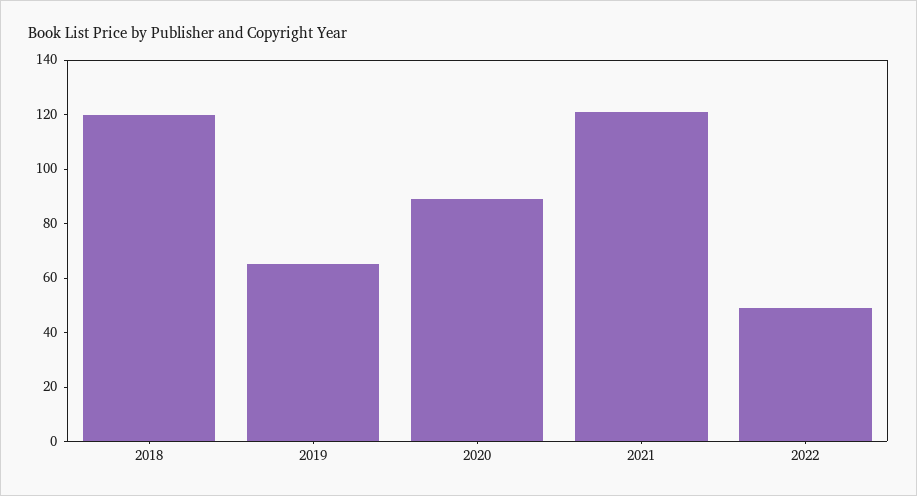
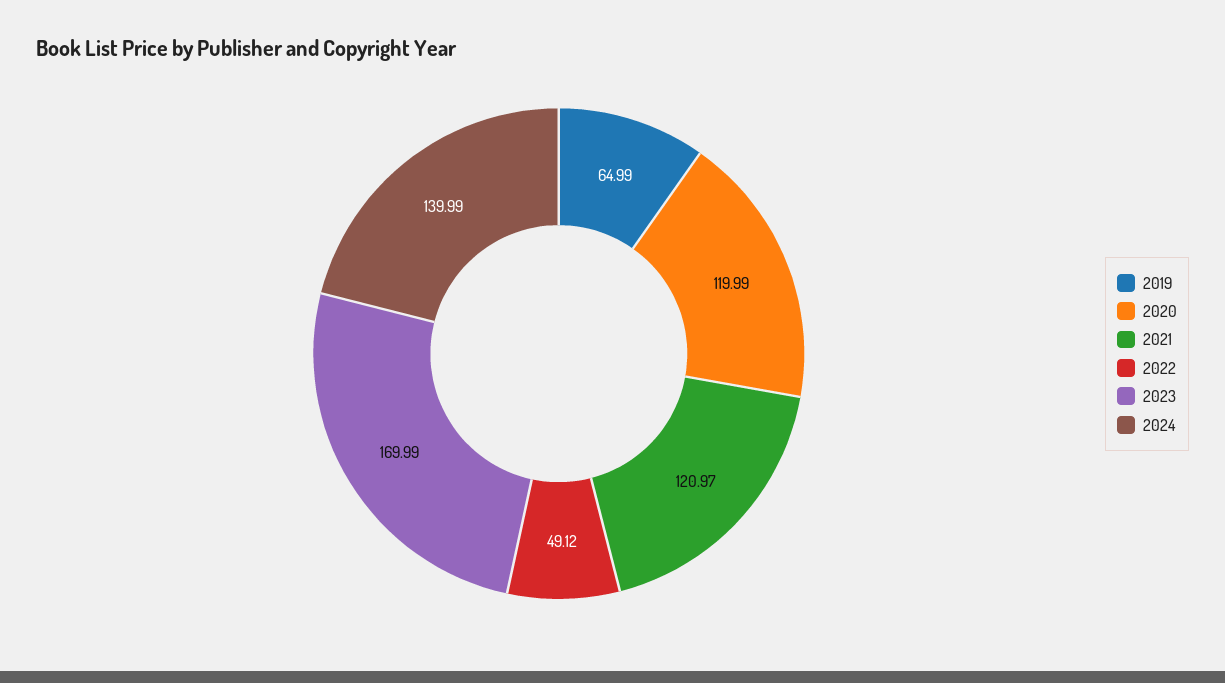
2018: 120 -> none
2020: 90 -> 119.99
2023: none -> 169.99
2024: none -> 139.99

